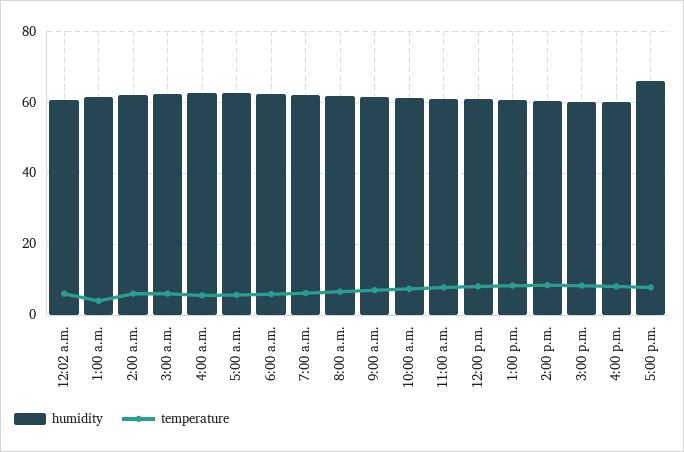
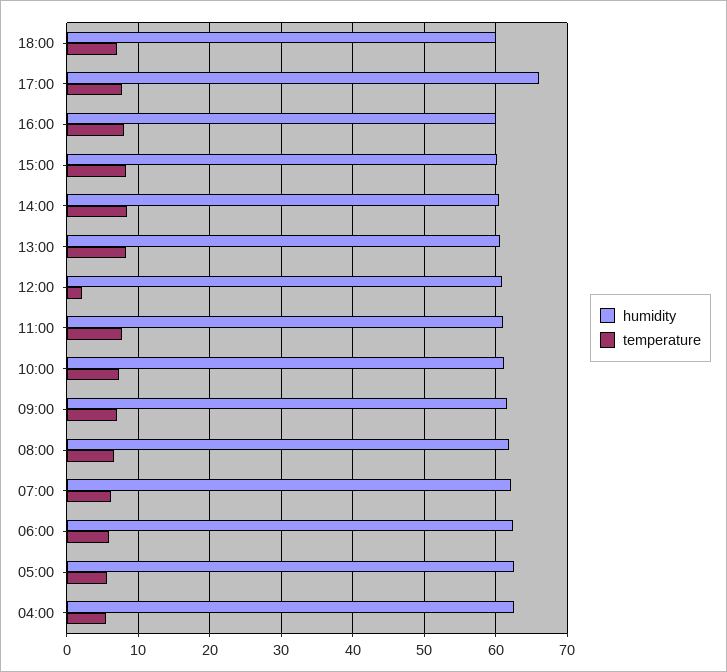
humidity, 12:02 a.m.: 60 -> none
temperature, 12:02 a.m.: 6 -> none
humidity, 1:00 a.m.: 62 -> none
temperature, 1:00 a.m.: 4 -> none
humidity, 2:00 a.m.: 62 -> none
temperature, 2:00 a.m.: 6 -> none
humidity, 3:00 a.m.: 62 -> none
temperature, 3:00 a.m.: 6 -> none
temperature, 12:00 p.m.: 8 -> 2
humidity, 18:00: none -> 60
temperature, 18:00: none -> 7

